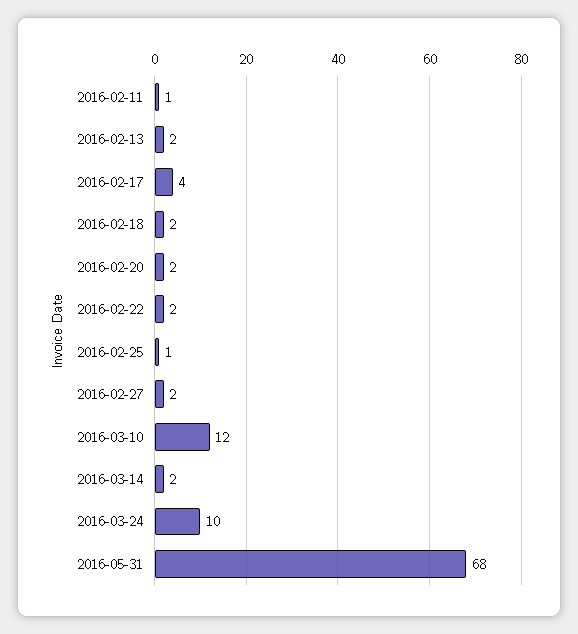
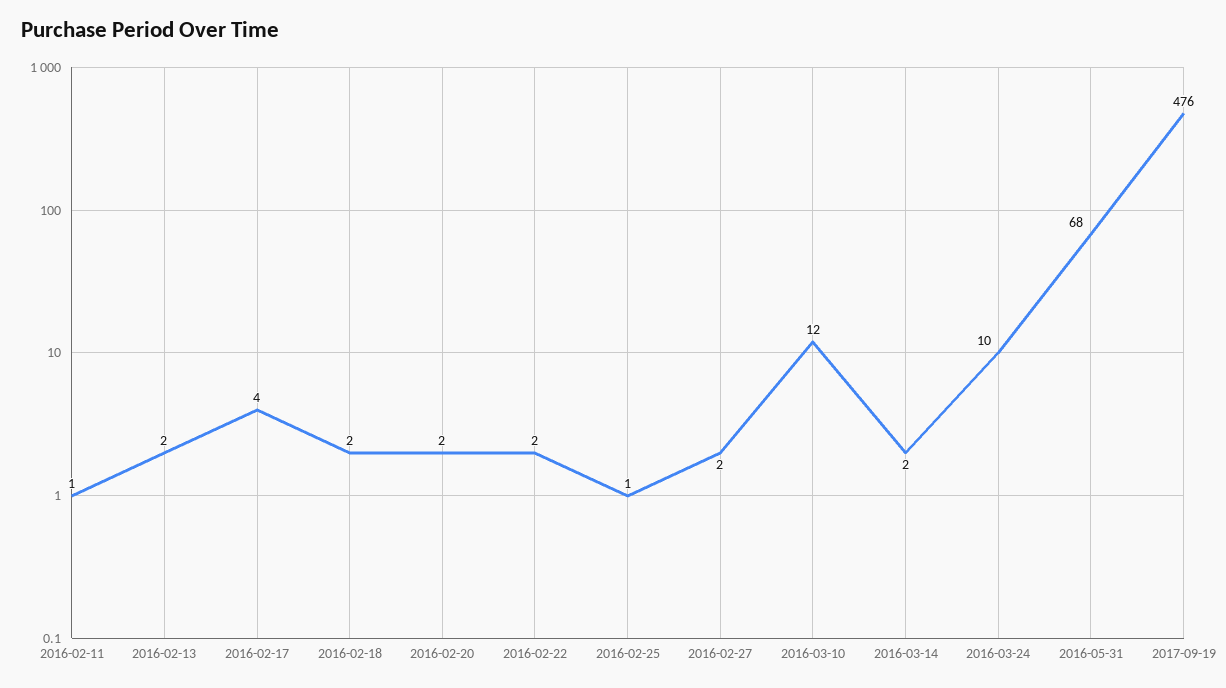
2017-09-19: none -> 476

